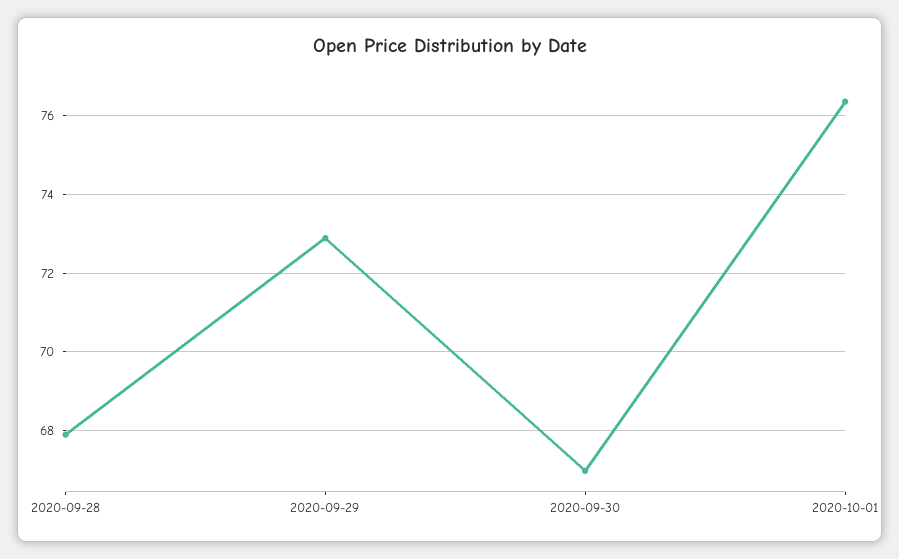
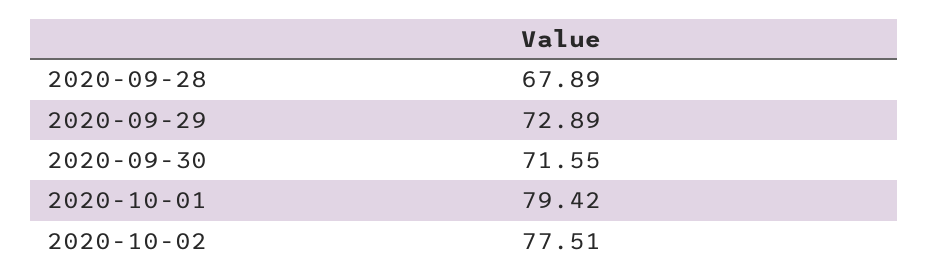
2020-09-30: 67 -> 71.55
2020-10-01: 76.4 -> 79.42
2020-10-02: none -> 77.51

